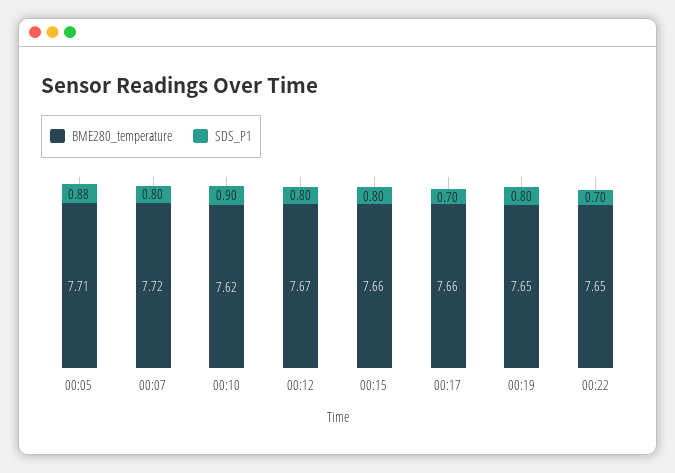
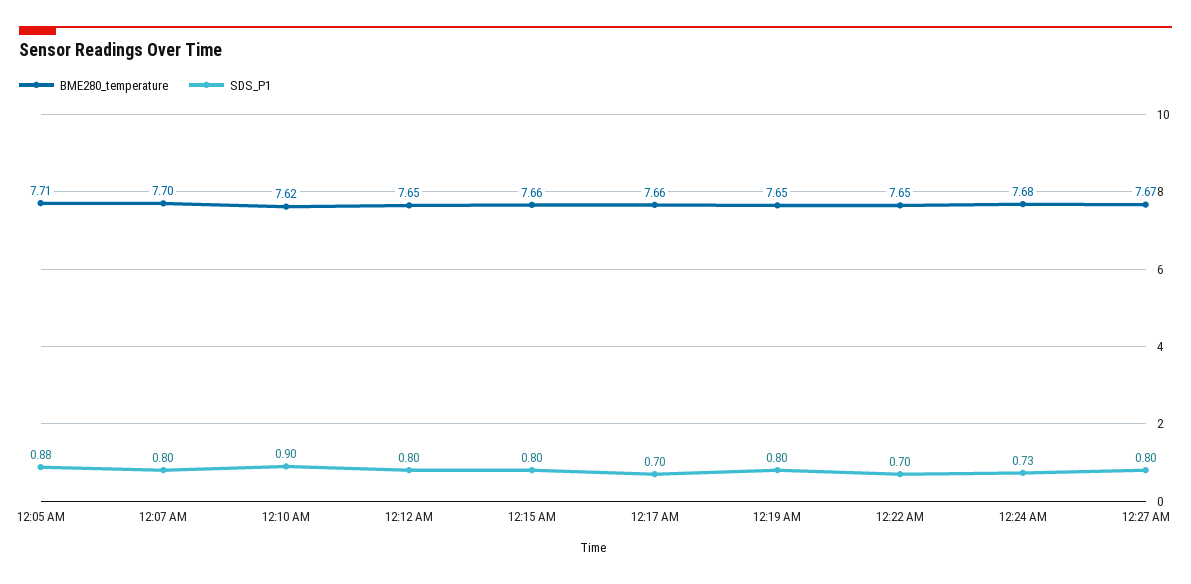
BME280_temperature, 00:07: 7.72 -> 7.7
BME280_temperature, 00:12: 7.67 -> 7.65
BME280_temperature, 12:24 AM: none -> 7.68
SDS_P1, 12:24 AM: none -> 0.73
BME280_temperature, 12:27 AM: none -> 7.67
SDS_P1, 12:27 AM: none -> 0.8

